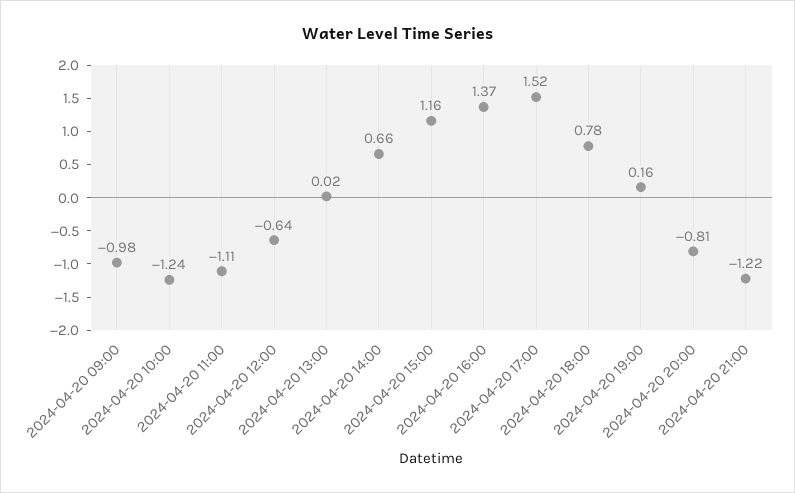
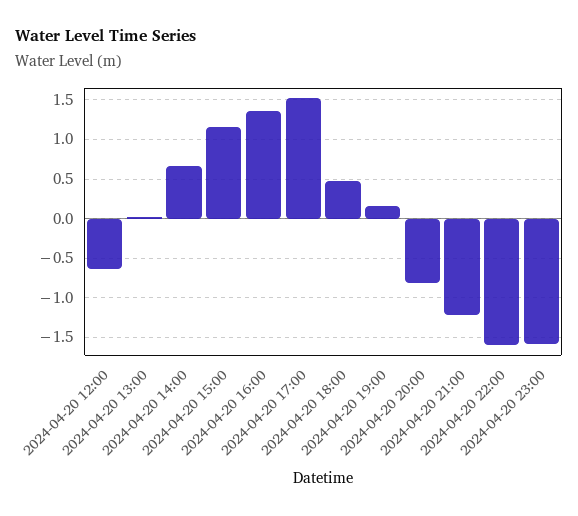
2024-04-20 09:00: -0.98 -> none
2024-04-20 10:00: -1.24 -> none
2024-04-20 11:00: -1.11 -> none
2024-04-20 18:00: 0.78 -> 0.5
2024-04-20 22:00: none -> -1.6
2024-04-20 23:00: none -> -1.6

